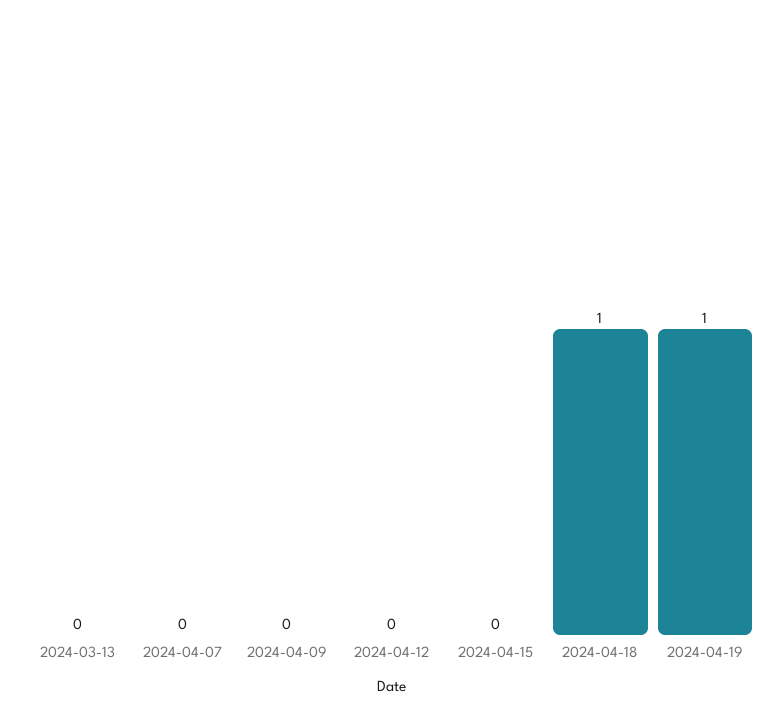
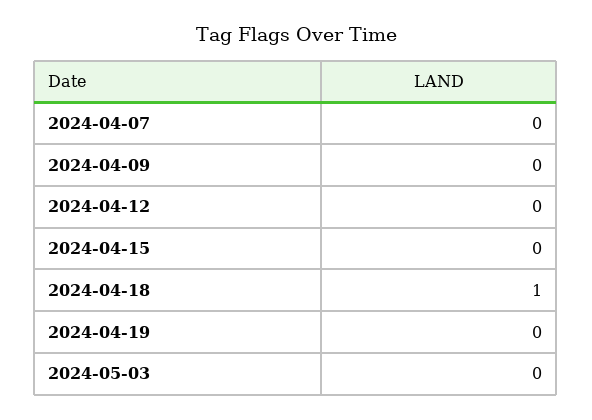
2024-03-13: 0 -> none
2024-04-19: 1 -> 0
2024-05-03: none -> 0

